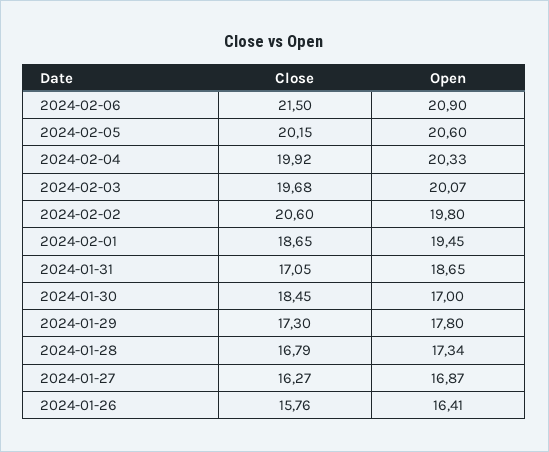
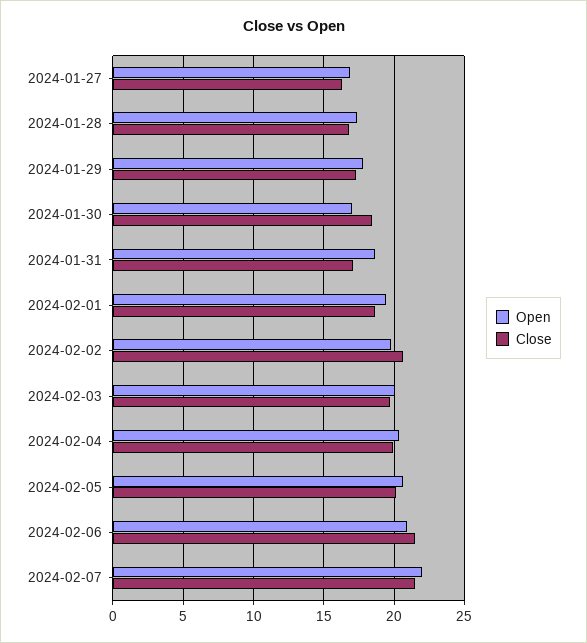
Close, 2024-01-26: 15.76 -> none
Open, 2024-01-26: 16.41 -> none
Open, 2024-02-07: none -> 22
Close, 2024-02-07: none -> 21.5

